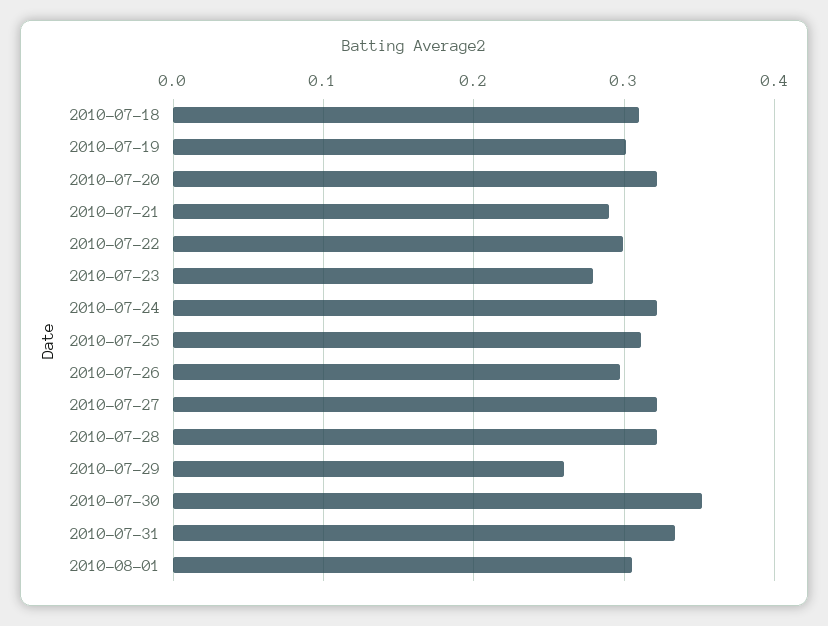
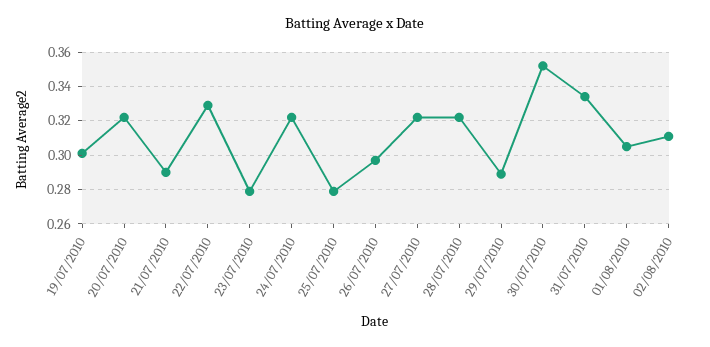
2010-07-18: 0.31 -> none
2010-07-22: 0.3 -> 0.33
2010-07-25: 0.31 -> 0.28
2010-07-29: 0.26 -> 0.29
02/08/2010: none -> 0.31

